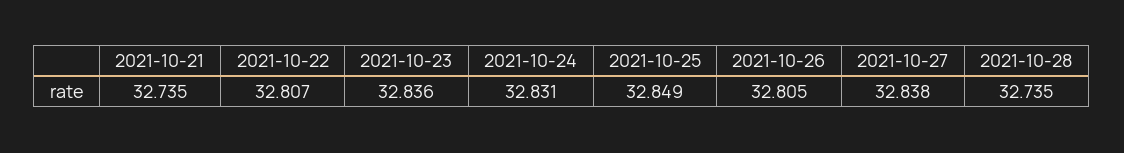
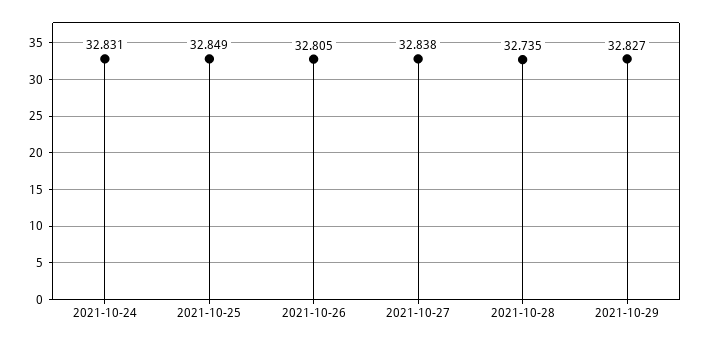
2021-10-21: 32.735 -> none
2021-10-22: 32.807 -> none
2021-10-23: 32.836 -> none
2021-10-29: none -> 32.827

